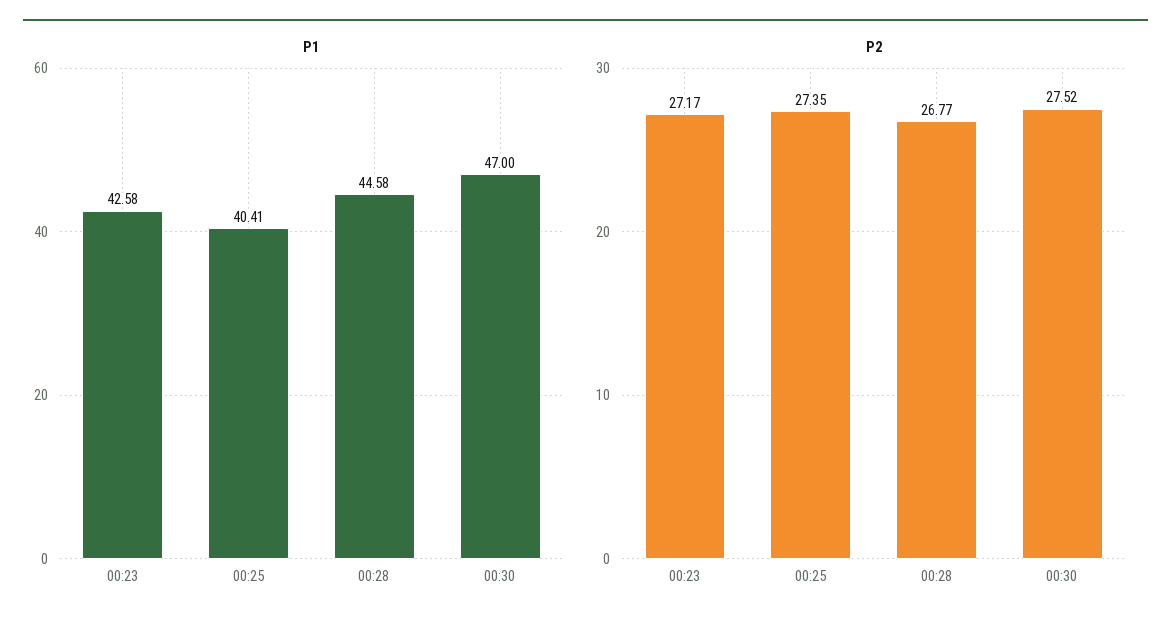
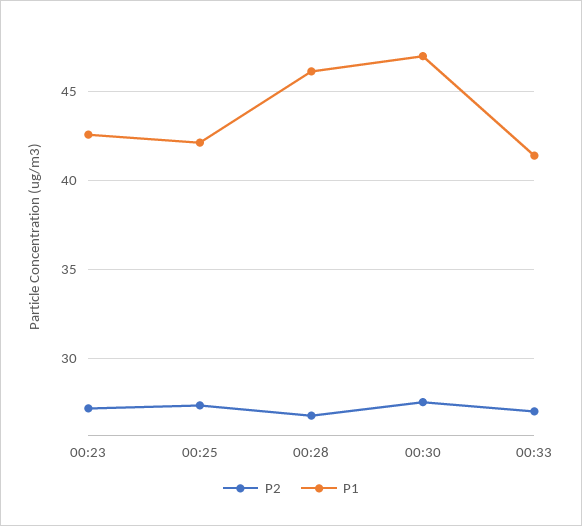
P1, 00:25: 40.41 -> 42
P1, 00:28: 44.58 -> 46
P2, 00:33: none -> 27
P1, 00:33: none -> 41.5

